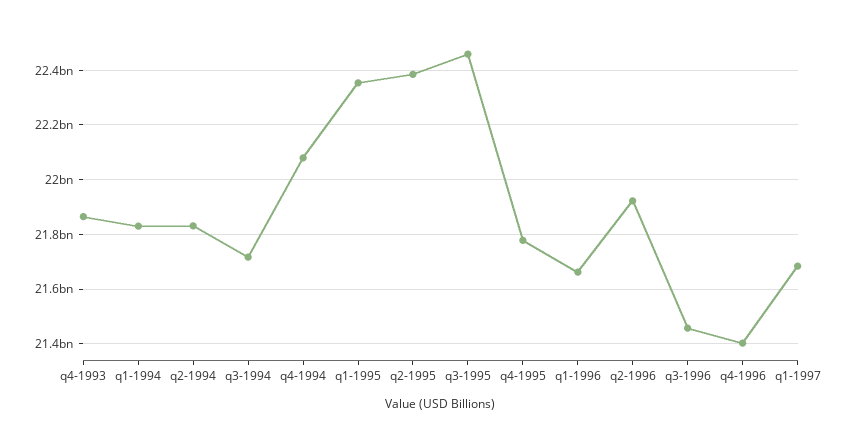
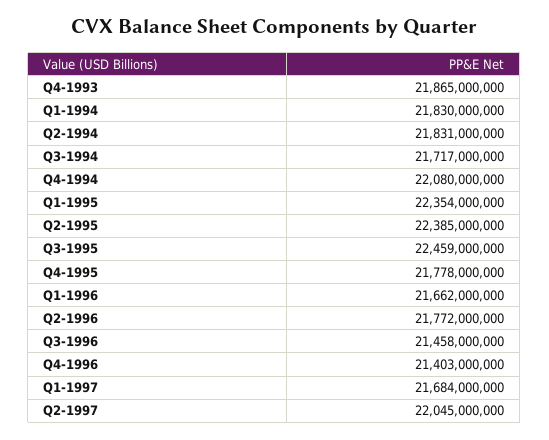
q2-1996: 21925000000 -> 21772000000
Q2-1997: none -> 22045000000

